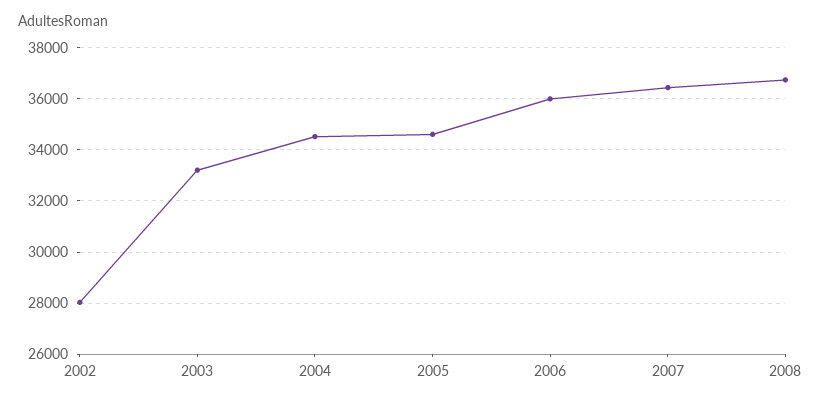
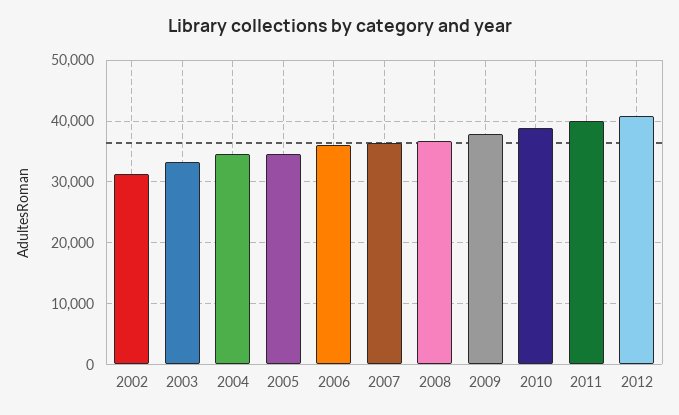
2002: 28000 -> 31000
2009: none -> 38000
2010: none -> 39000
2011: none -> 40000
2012: none -> 41000

